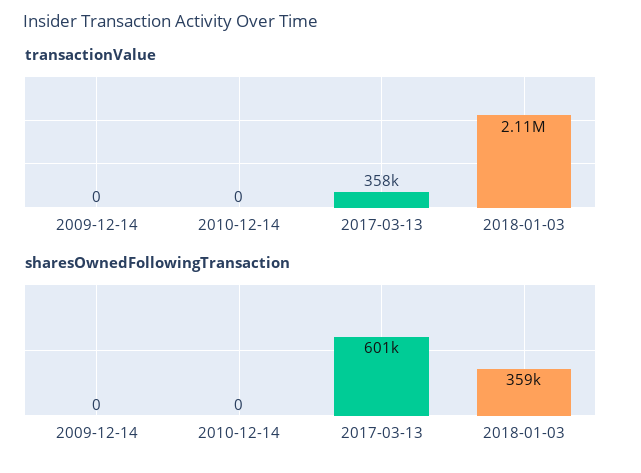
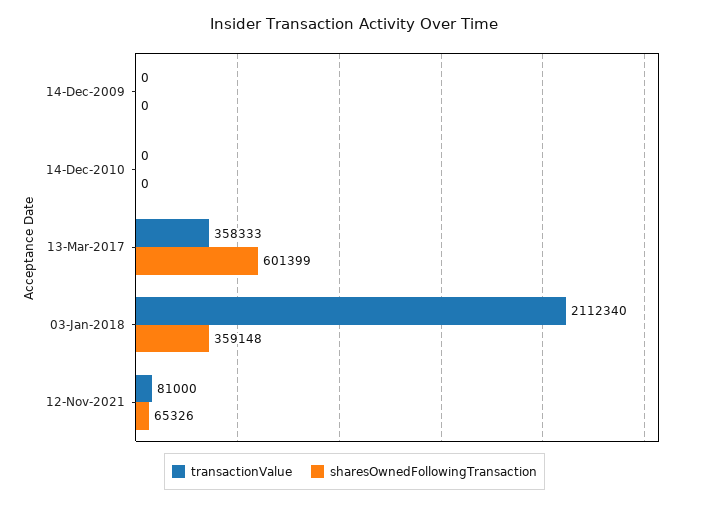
transactionValue, 12-Nov-2021: none -> 81000
sharesOwnedFollowingTransaction, 12-Nov-2021: none -> 65326

